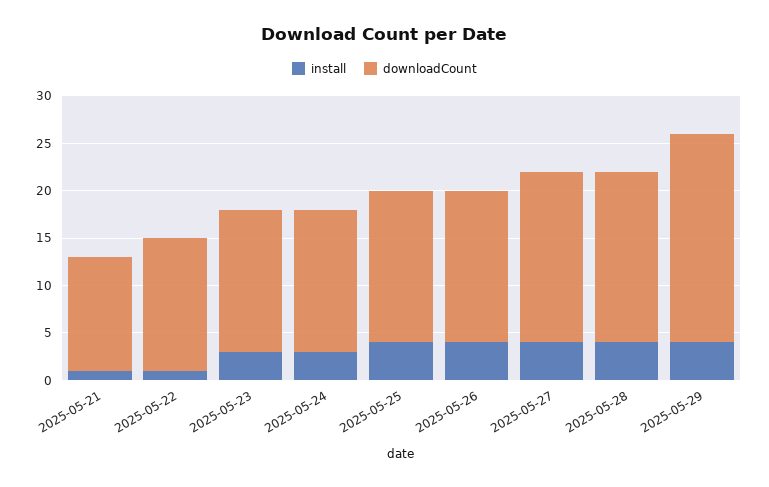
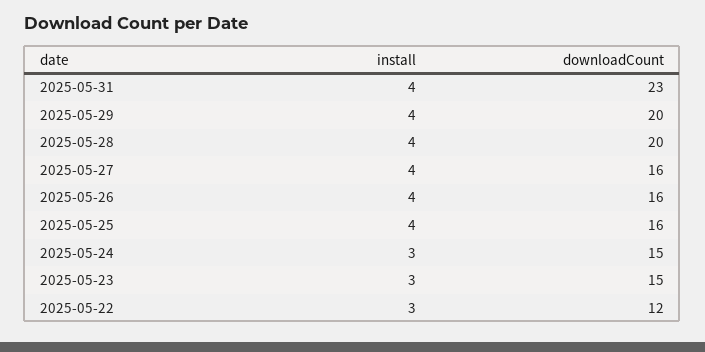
install, 2025-05-21: 1 -> none
downloadCount, 2025-05-21: 12 -> none
install, 2025-05-22: 1 -> 3
downloadCount, 2025-05-22: 14 -> 12
downloadCount, 2025-05-27: 18 -> 16
downloadCount, 2025-05-28: 18 -> 20
downloadCount, 2025-05-29: 22 -> 20
install, 2025-05-31: none -> 4
downloadCount, 2025-05-31: none -> 23

